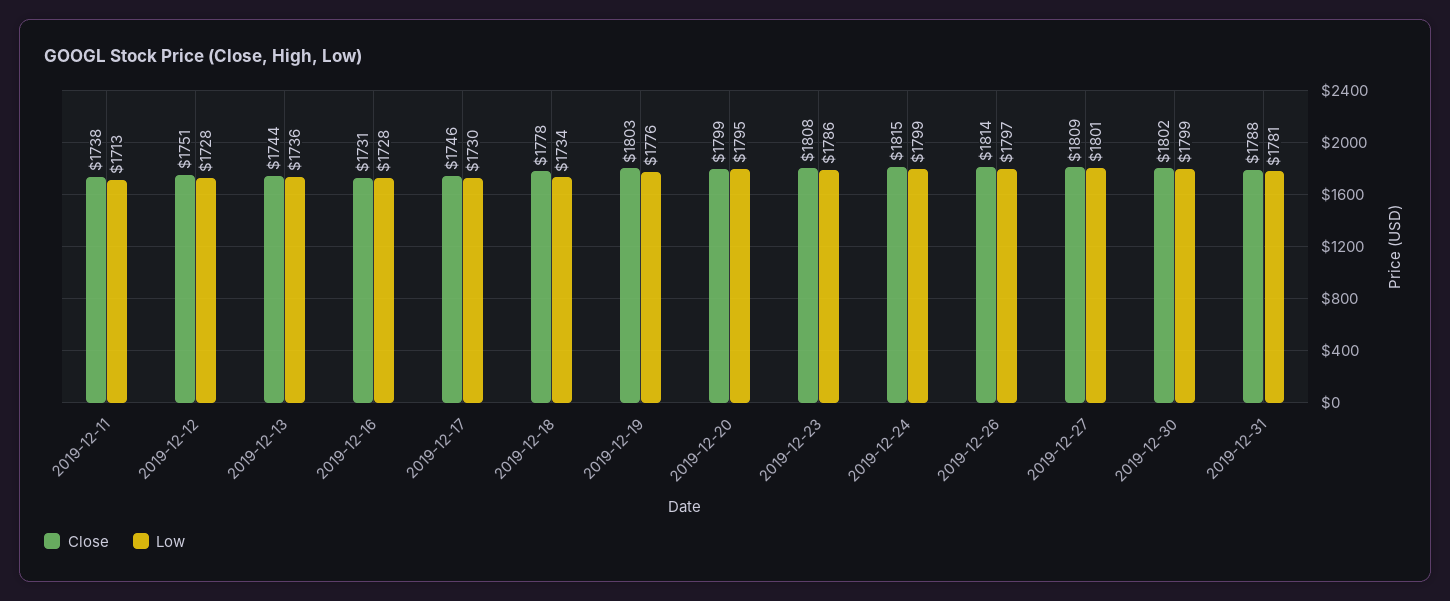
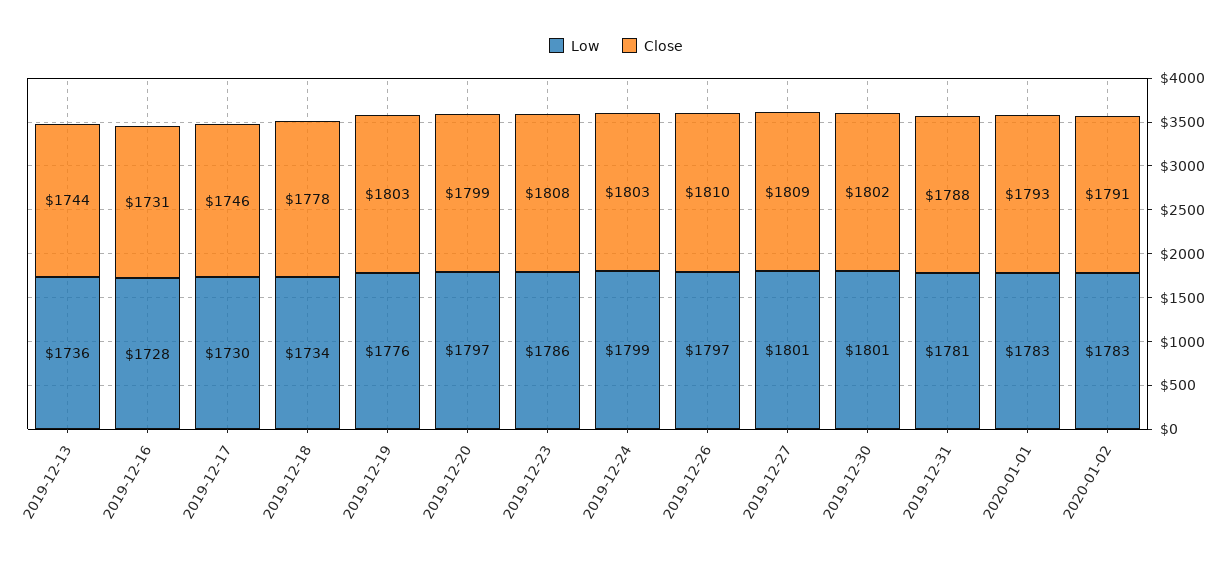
Close, 2019-12-11: 1738 -> none
Low, 2019-12-11: 1713 -> none
Close, 2019-12-12: 1751 -> none
Low, 2019-12-12: 1728 -> none
Low, 2019-12-20: 1795 -> 1797
Close, 2019-12-24: 1815 -> 1803
Close, 2019-12-26: 1814 -> 1810
Low, 2019-12-30: 1799 -> 1801
Low, 2020-01-01: none -> 1783
Close, 2020-01-01: none -> 1793
Low, 2020-01-02: none -> 1783
Close, 2020-01-02: none -> 1791

